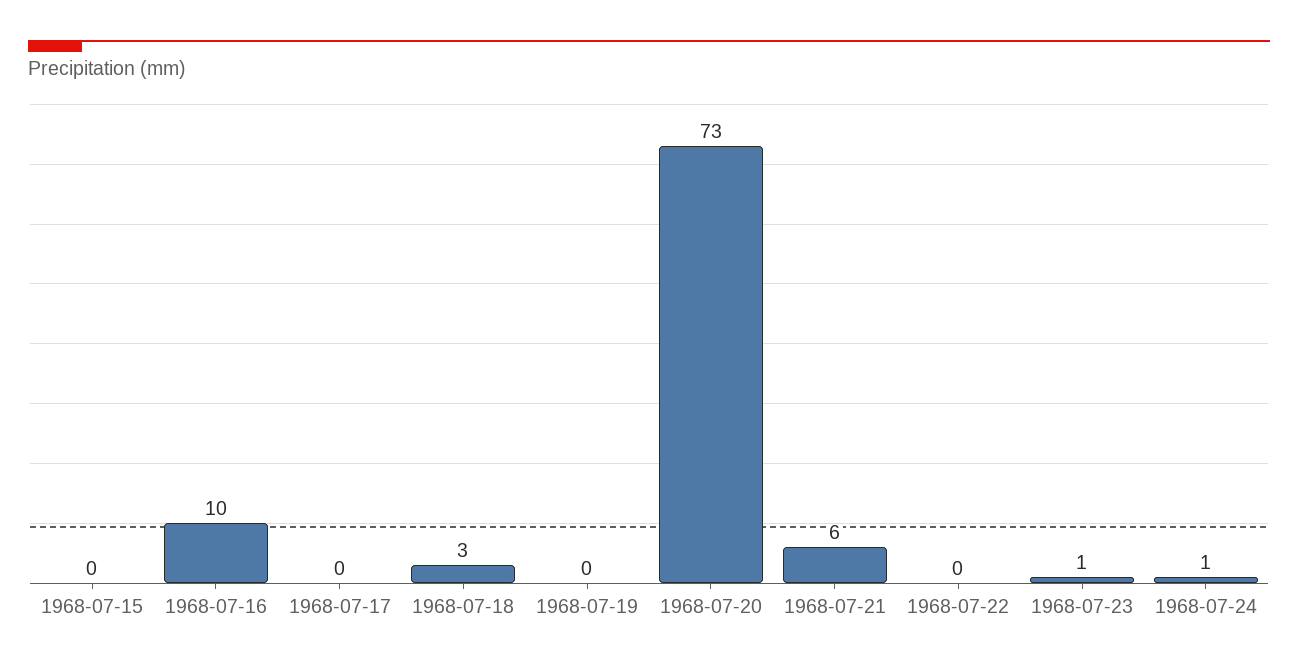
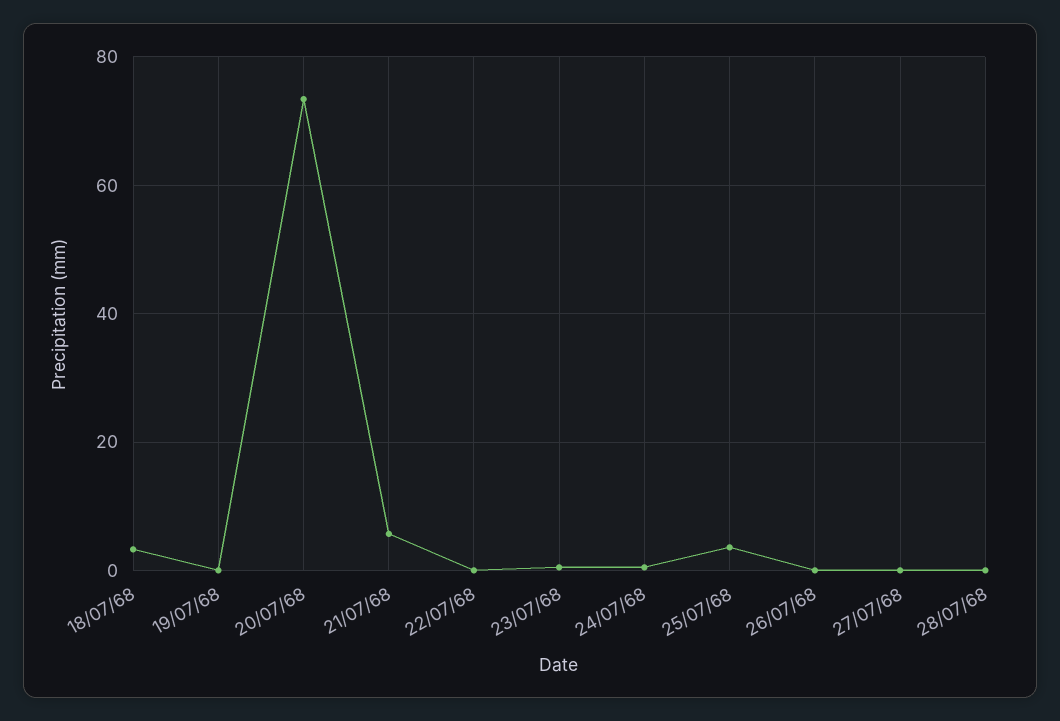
1968-07-15: 0 -> none
1968-07-16: 10 -> none
1968-07-17: 0 -> none
25/07/68: none -> 4
26/07/68: none -> 0
27/07/68: none -> 0
28/07/68: none -> 0

